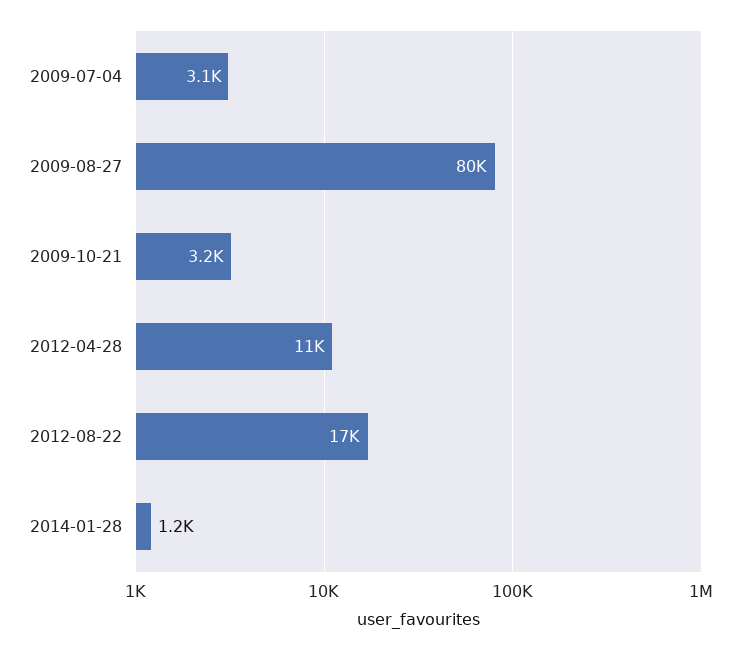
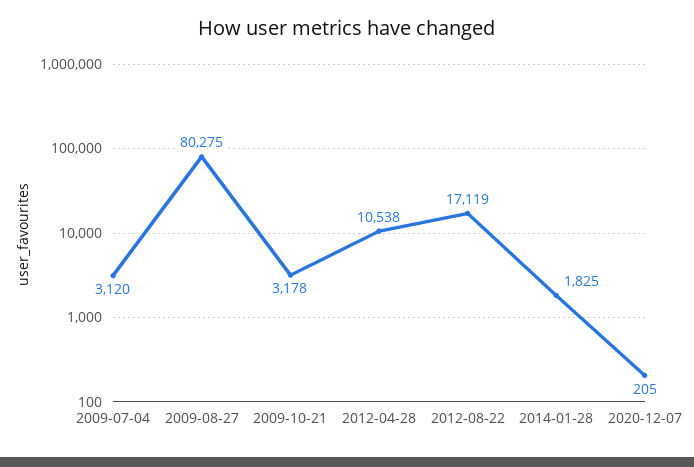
2014-01-28: 1200 -> 1825
2020-12-07: none -> 205

